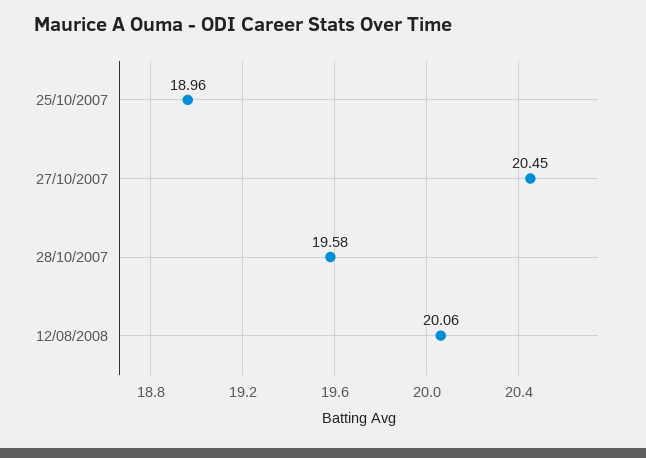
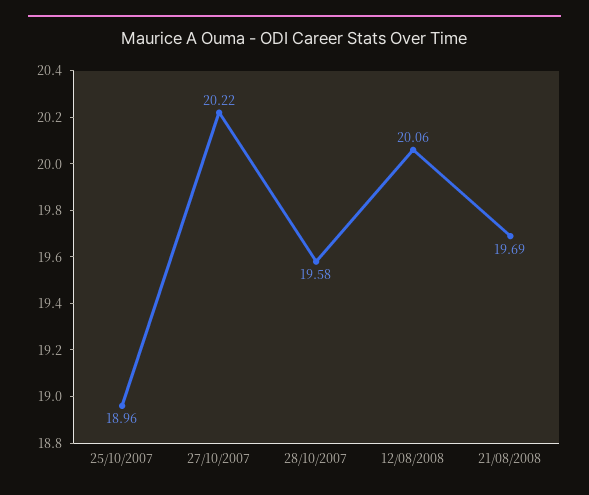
27/10/2007: 20.45 -> 20.22
21/08/2008: none -> 19.69

